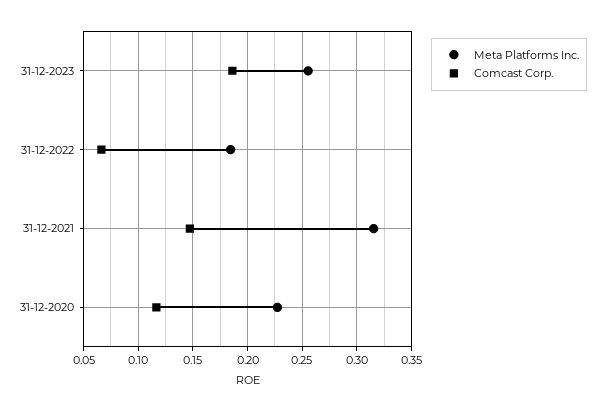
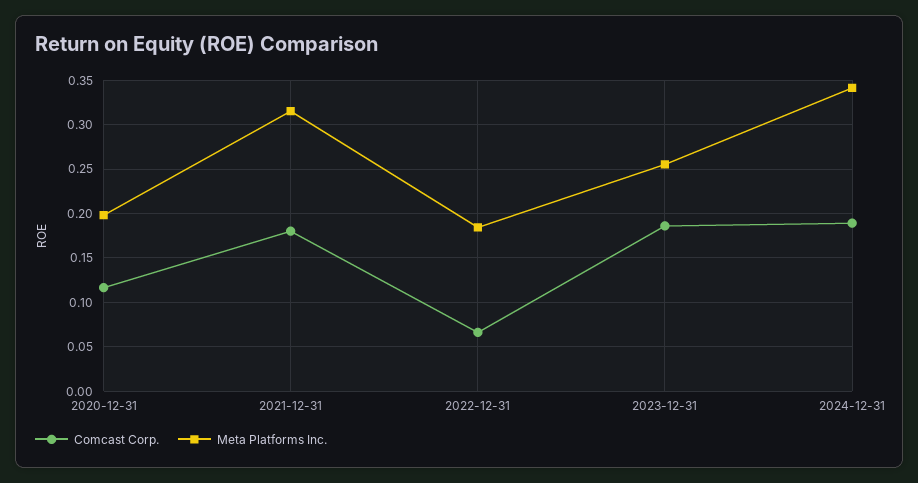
Comcast Corp., 31-12-2021: 0.15 -> 0.18
Meta Platforms Inc., 31-12-2020: 0.23 -> 0.2
Comcast Corp., 2024-12-31: none -> 0.19
Meta Platforms Inc., 2024-12-31: none -> 0.34

